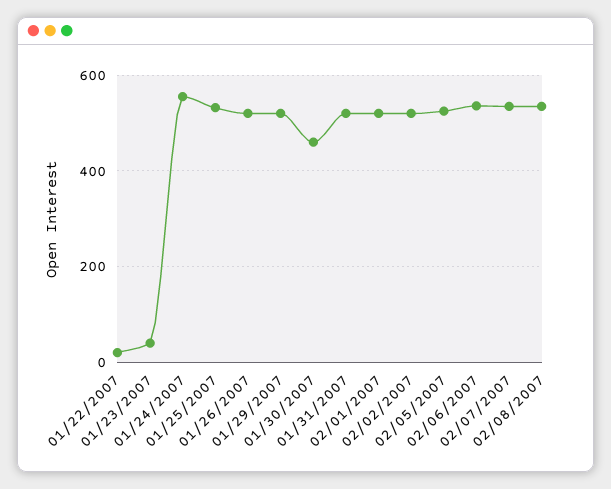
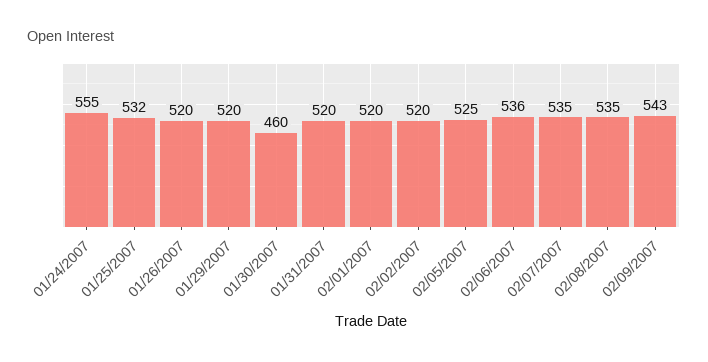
01/22/2007: 20 -> none
01/23/2007: 40 -> none
02/09/2007: none -> 543

